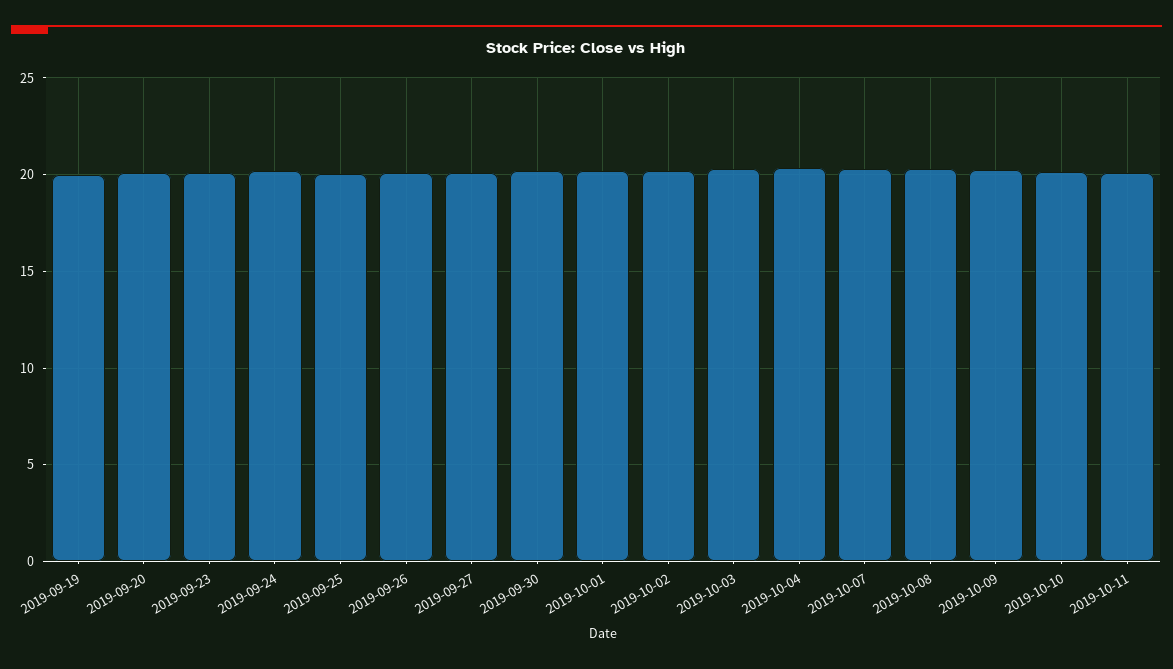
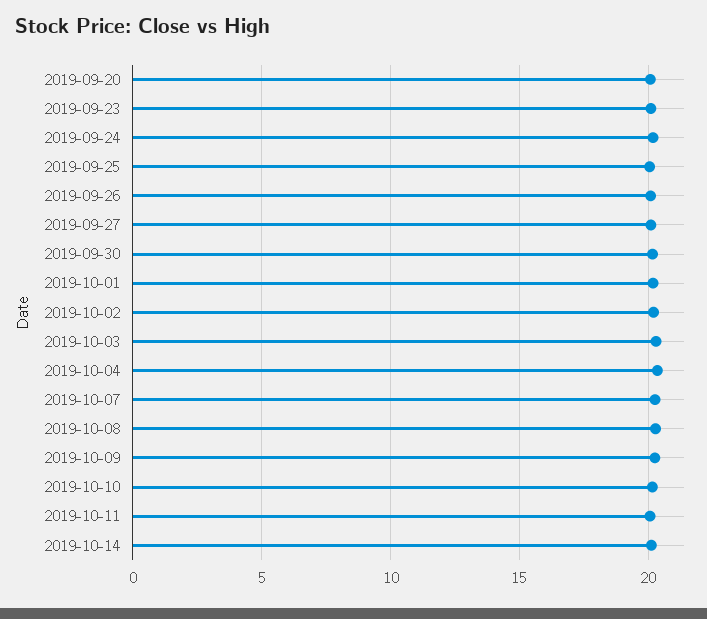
2019-09-19: 20 -> none
2019-10-14: none -> 20

